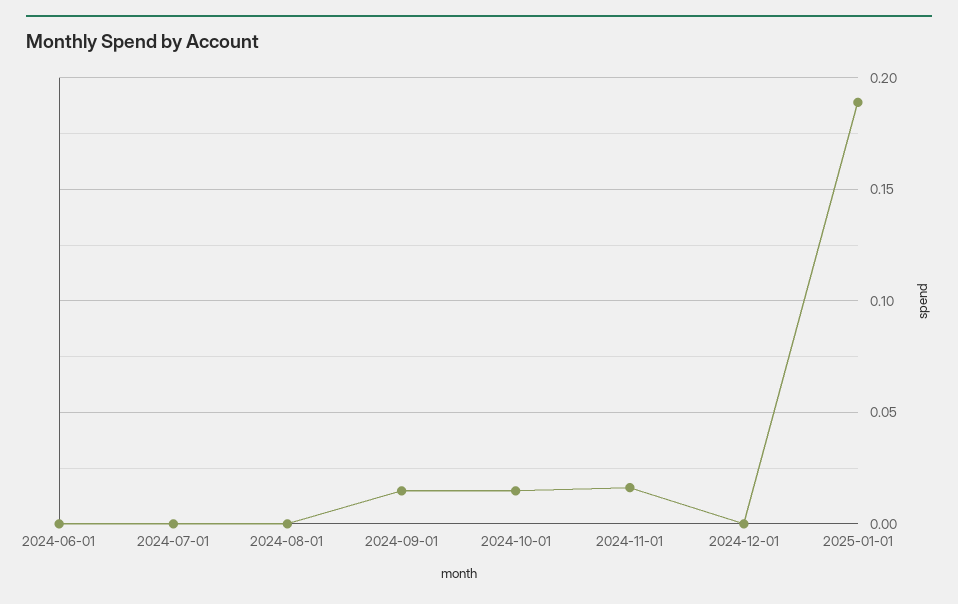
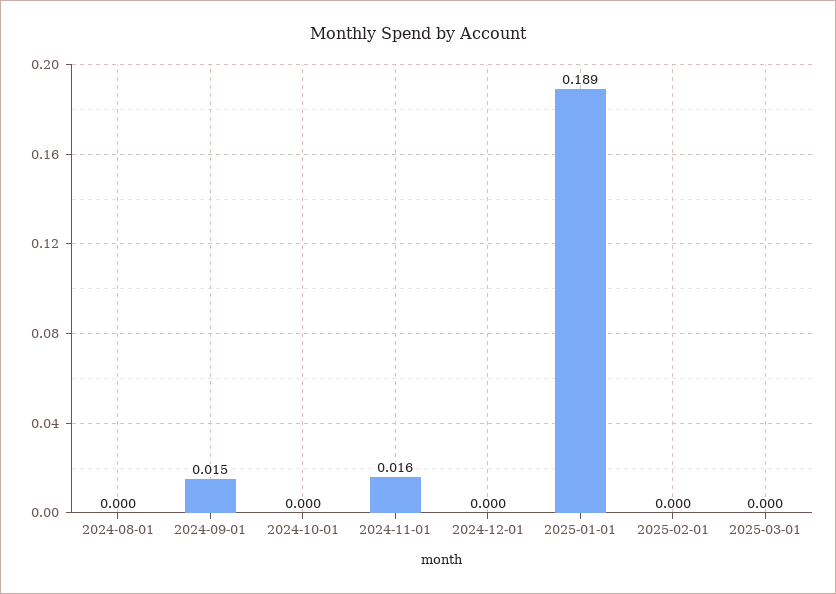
2024-06-01: 0 -> none
2024-07-01: 0 -> none
2024-10-01: 0.015 -> 0
2025-02-01: none -> 0
2025-03-01: none -> 0

